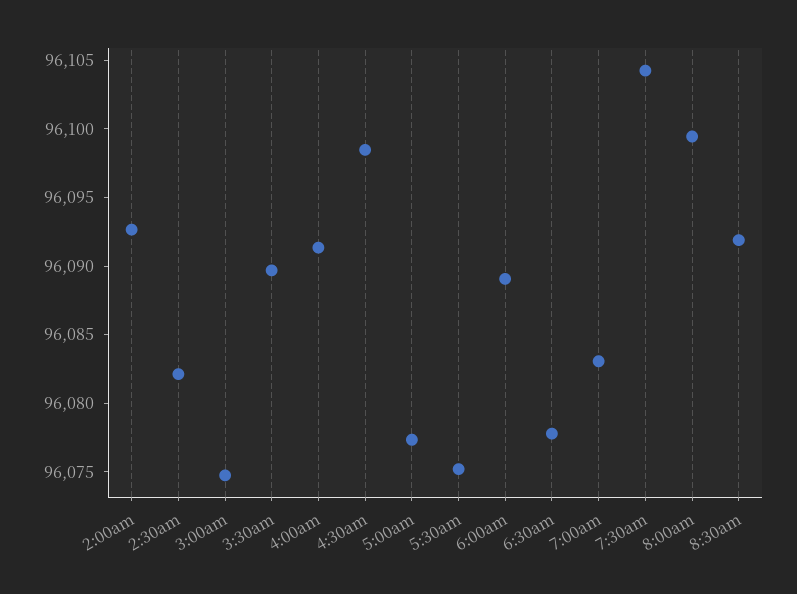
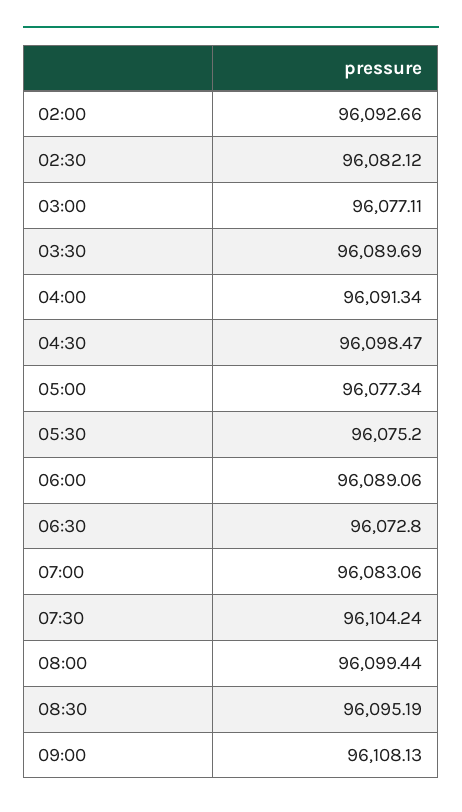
3:00am: 96075 -> 96077.11
6:30am: 96078 -> 96072.8
8:30am: 96092 -> 96095.19
09:00: none -> 96108.13

